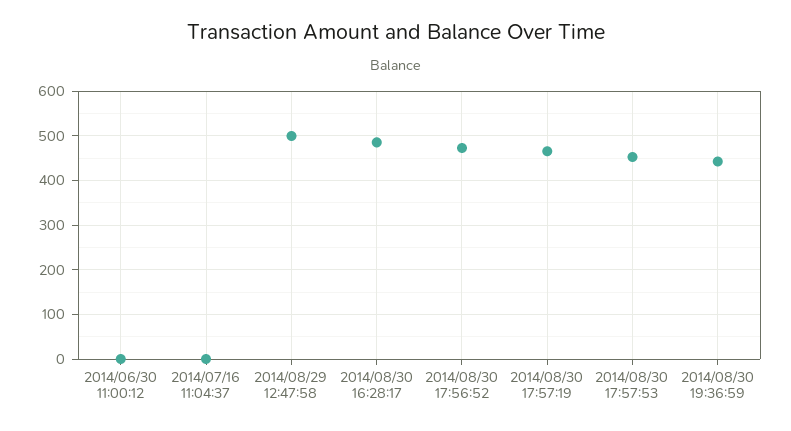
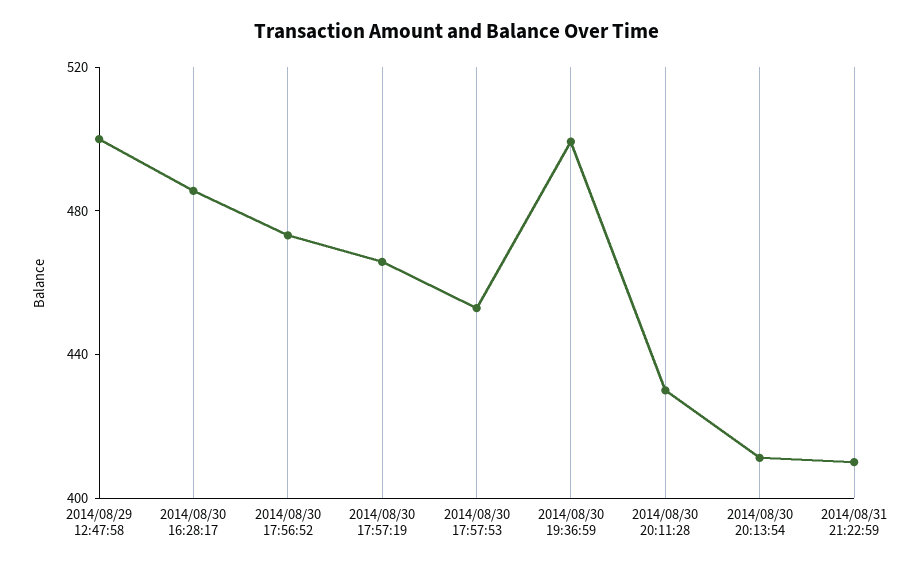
2014/06/30 11:00:12: 0 -> none
2014/07/16 11:04:37: 0 -> none
2014/08/30 19:36:59: 440 -> 500
2014/08/30 20:11:28: none -> 430
2014/08/30 20:13:54: none -> 410
2014/08/31 21:22:59: none -> 410

